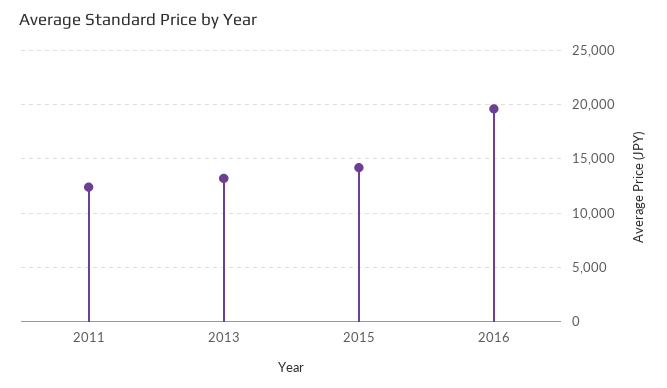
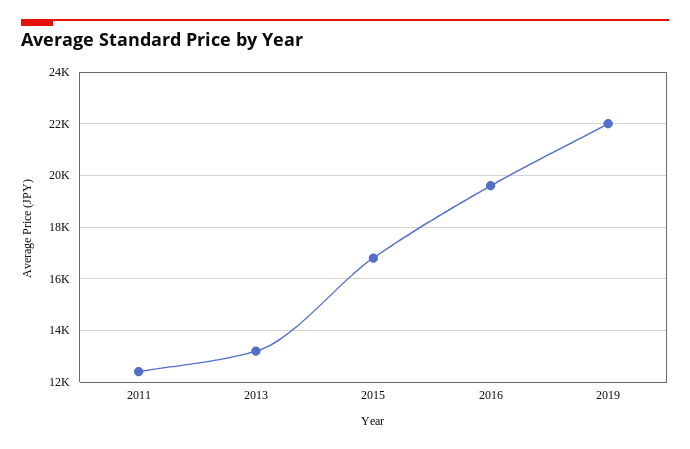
2015: 14000 -> 16750
2019: none -> 22000

